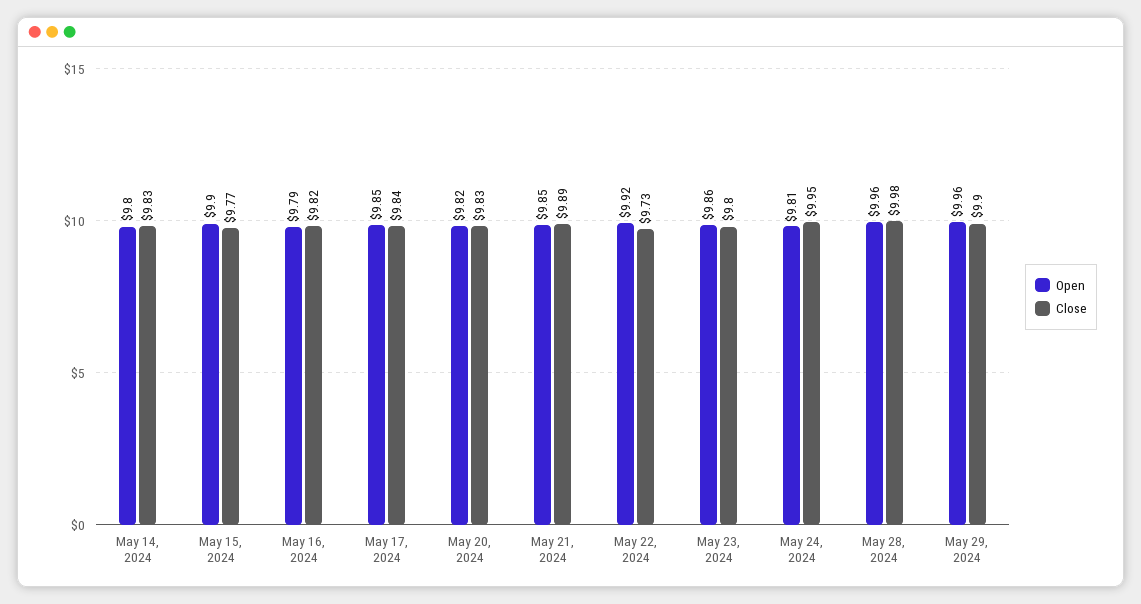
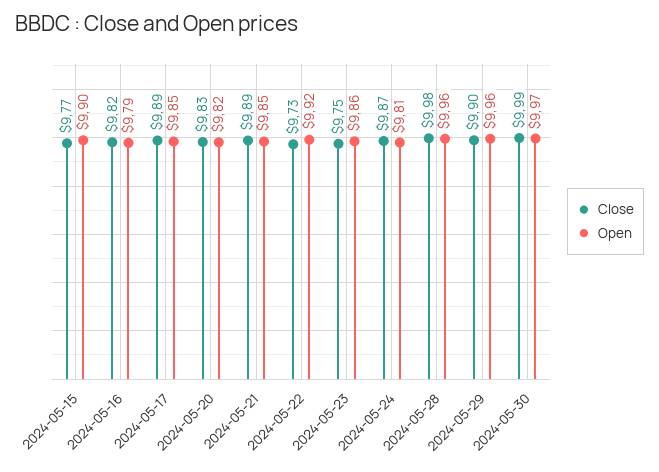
Open, May 14, 2024: 9.8 -> none
Close, May 14, 2024: 9.83 -> none
Close, May 17, 2024: 9.84 -> 9.89
Close, May 23, 2024: 9.8 -> 9.75
Close, May 24, 2024: 9.95 -> 9.87
Close, 2024-05-30: none -> 9.99
Open, 2024-05-30: none -> 9.97

